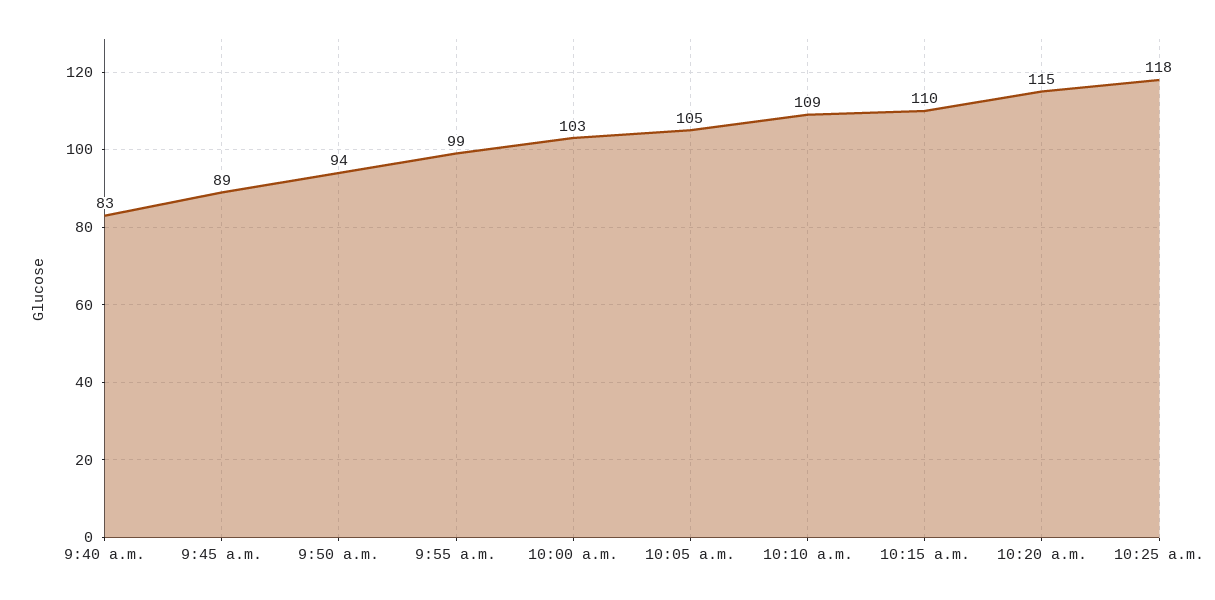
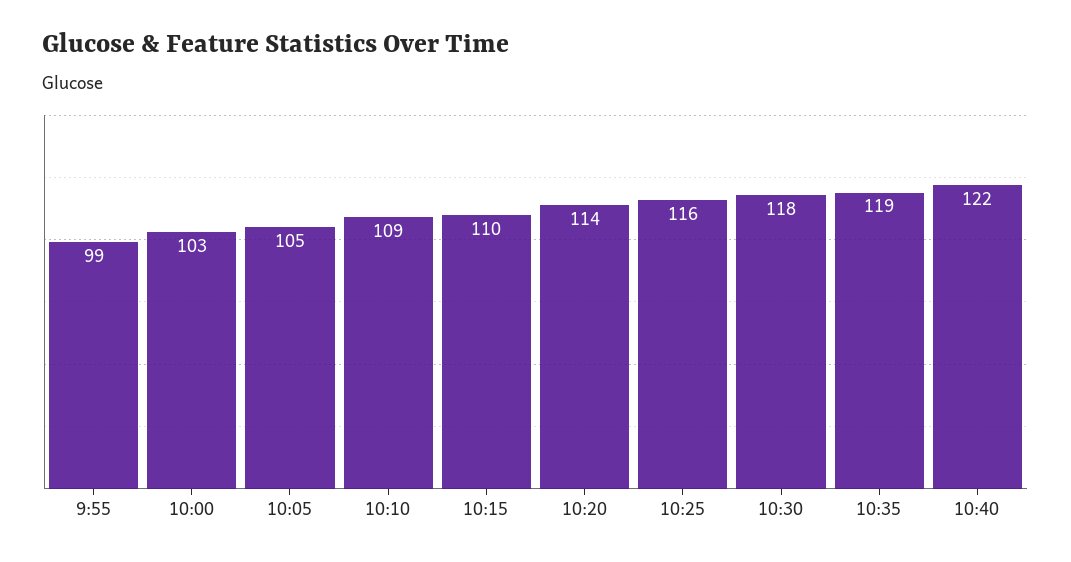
9:40 a.m.: 83 -> none
9:45 a.m.: 89 -> none
9:50 a.m.: 94 -> none
10:20 a.m.: 115 -> 114
10:25 a.m.: 118 -> 116
10:30: none -> 118
10:35: none -> 119
10:40: none -> 122

